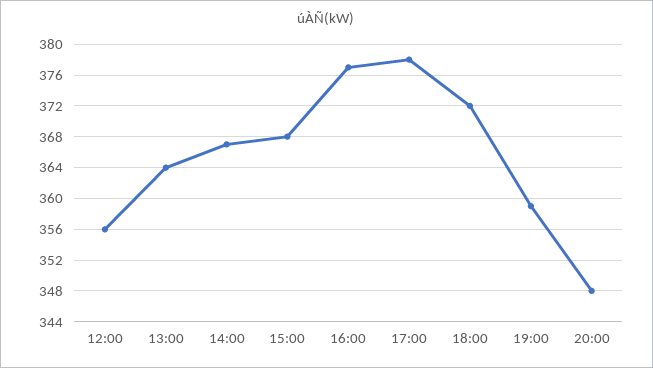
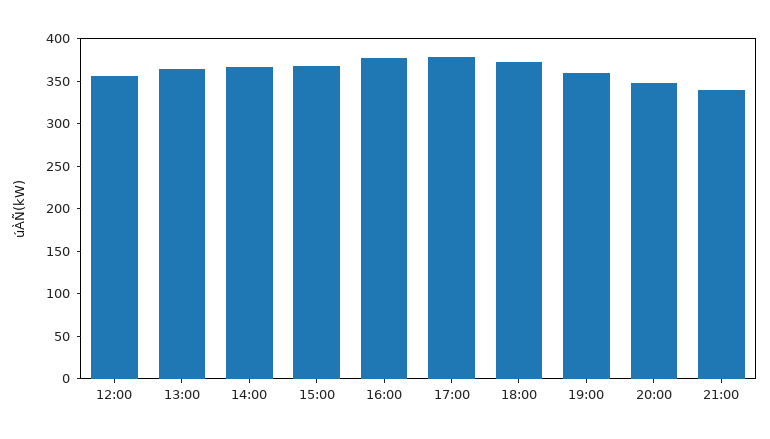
21:00: none -> 340

